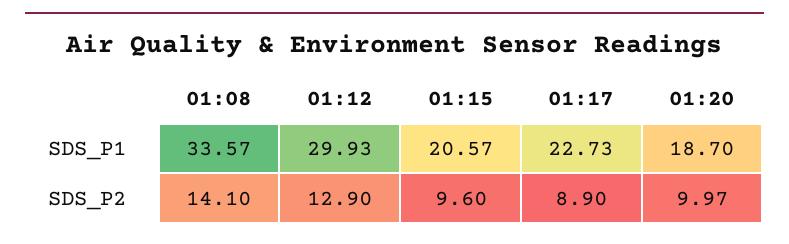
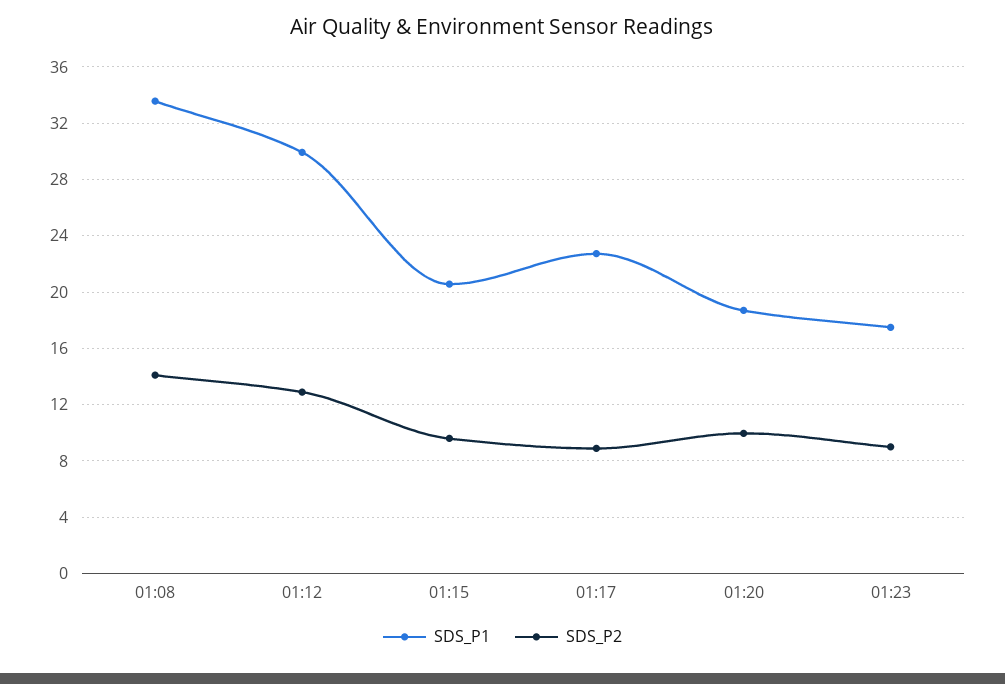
SDS_P1, 01:23: none -> 17.5
SDS_P2, 01:23: none -> 9

